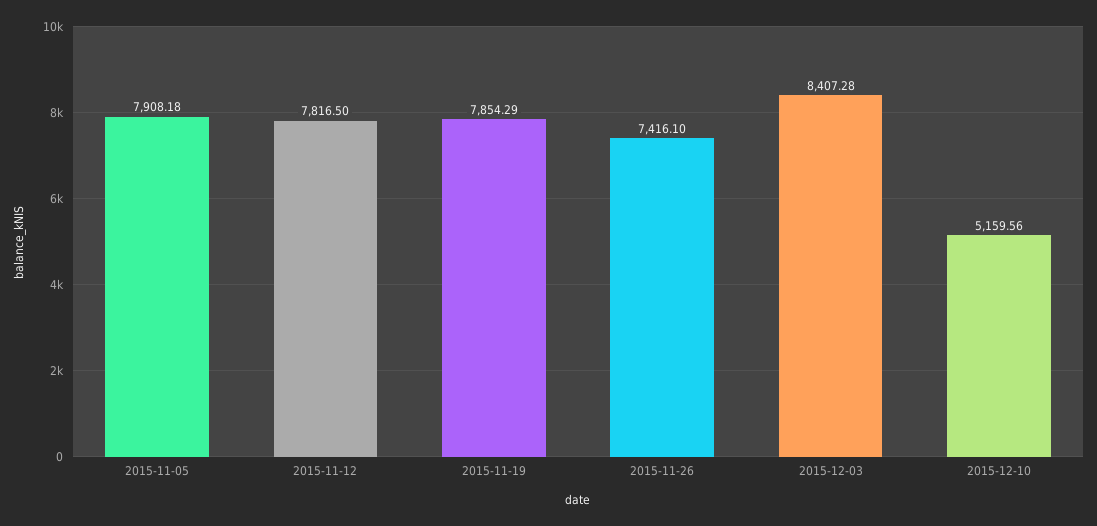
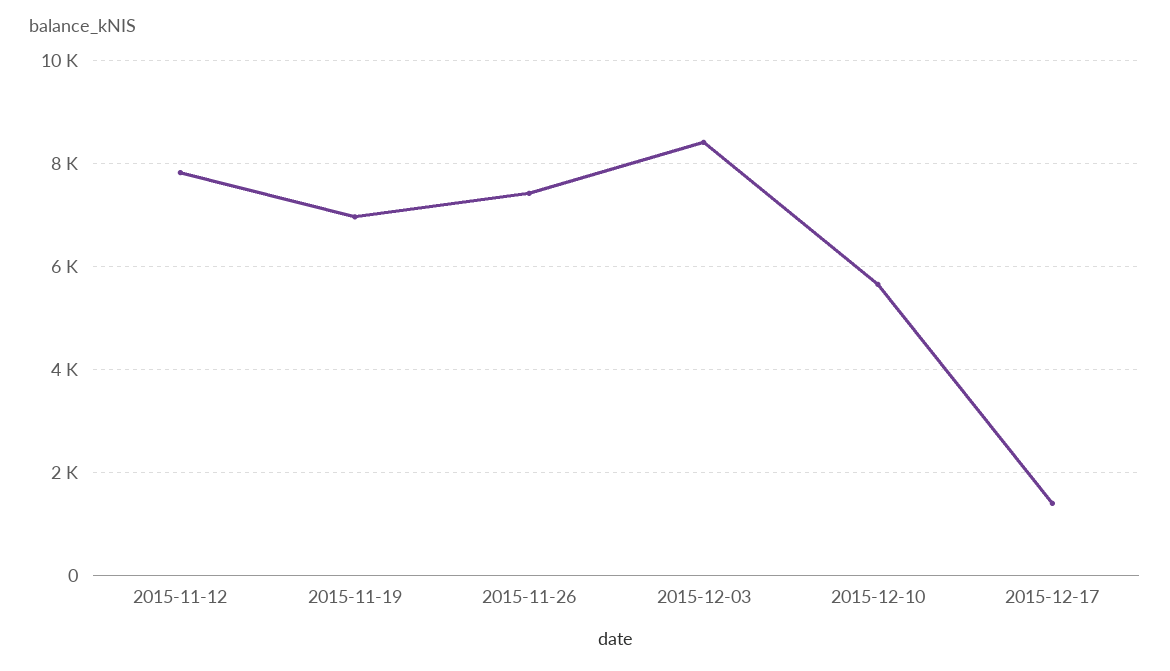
2015-11-05: 7908.18 -> none
2015-11-19: 7854.29 -> 7000
2015-12-10: 5159.56 -> 5600
2015-12-17: none -> 1400

